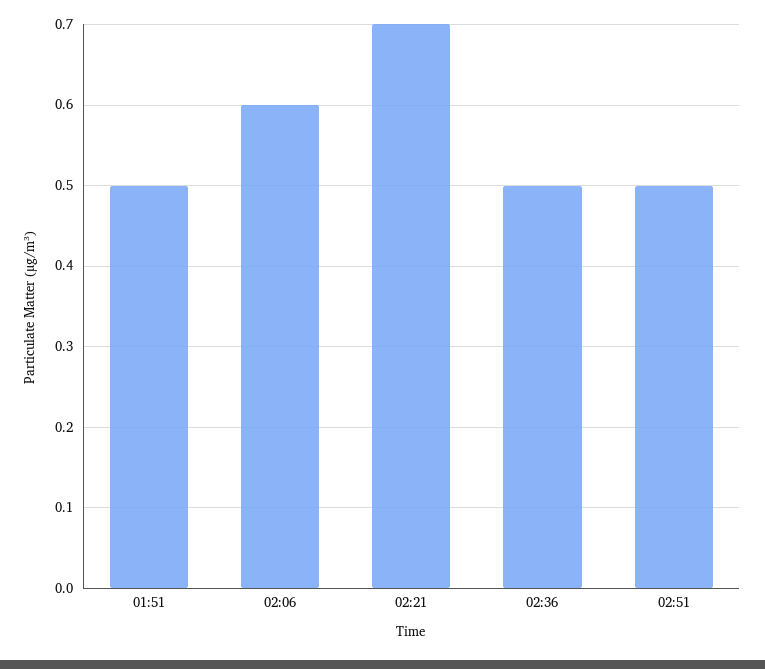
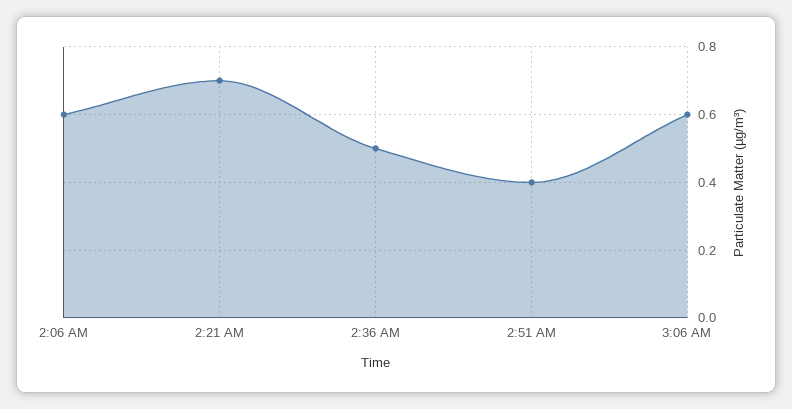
01:51: 0.5 -> none
02:51: 0.5 -> 0.4
3:06 AM: none -> 0.6

